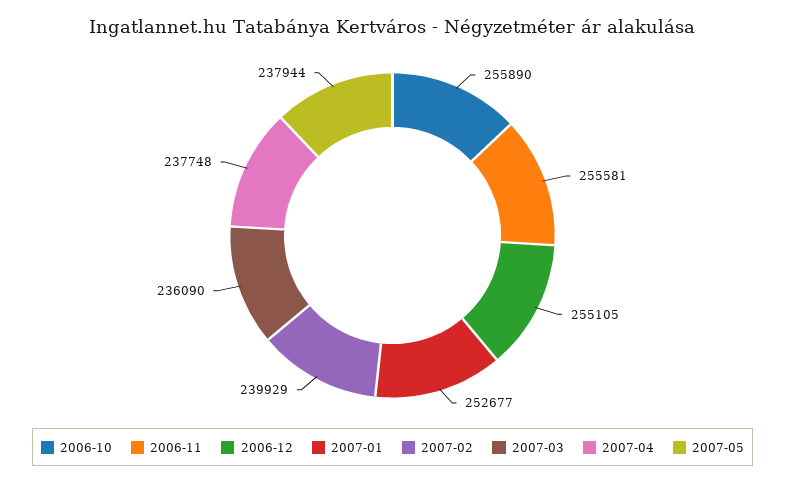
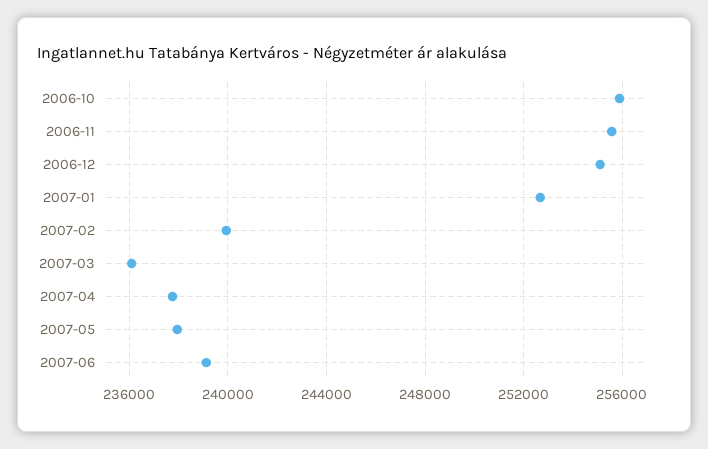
2007-06: none -> 239000

